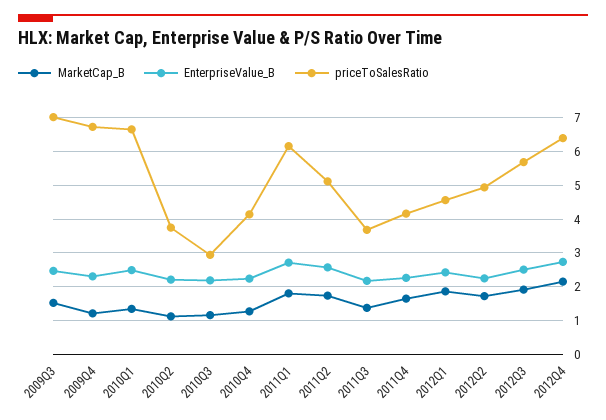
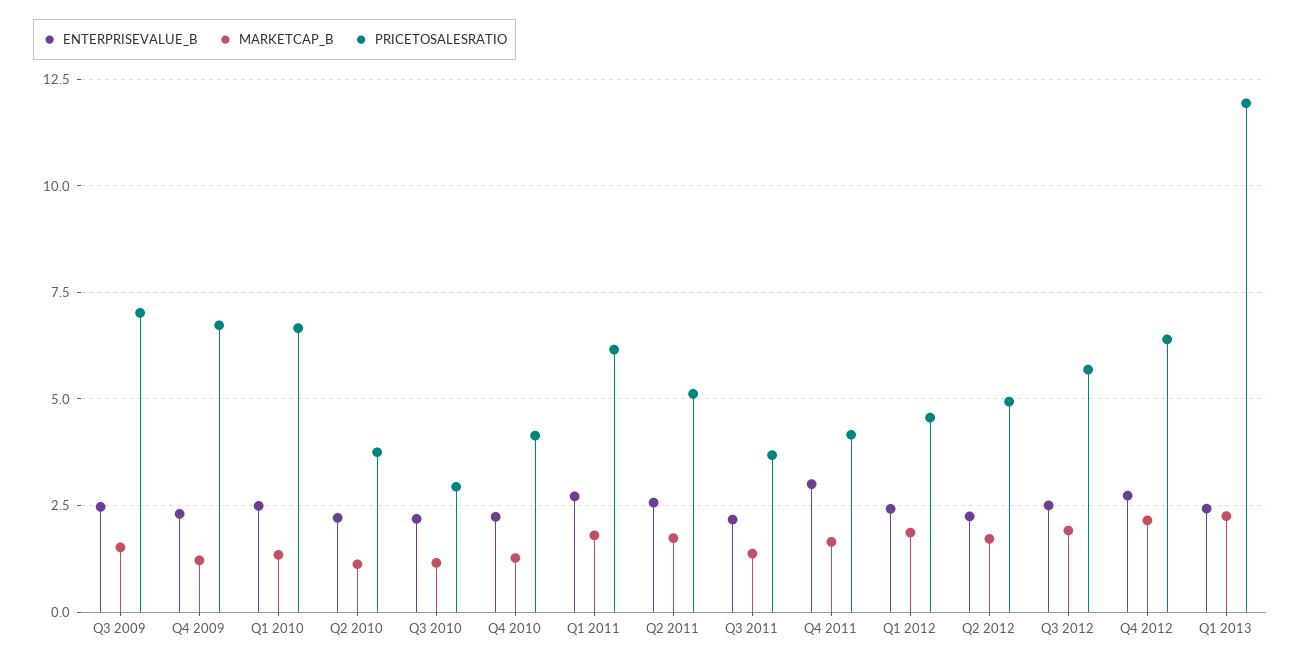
EnterpriseValue_B, 2011Q4: 2.2 -> 3
EnterpriseValue_B, Q1 2013: none -> 2.5
MarketCap_B, Q1 2013: none -> 2.25
priceToSalesRatio, Q1 2013: none -> 12

